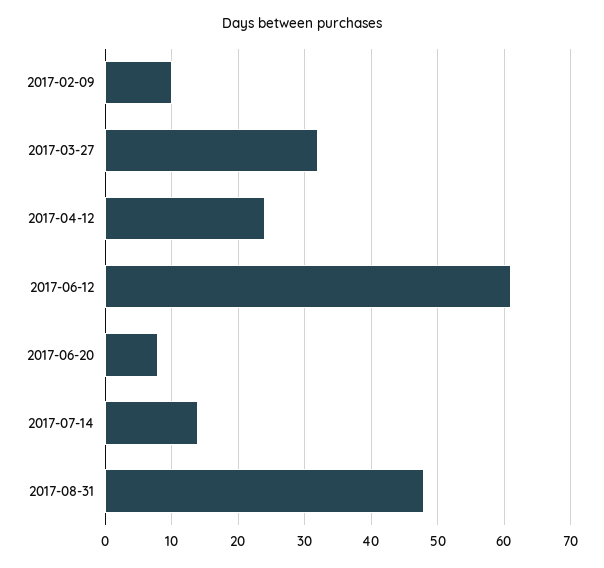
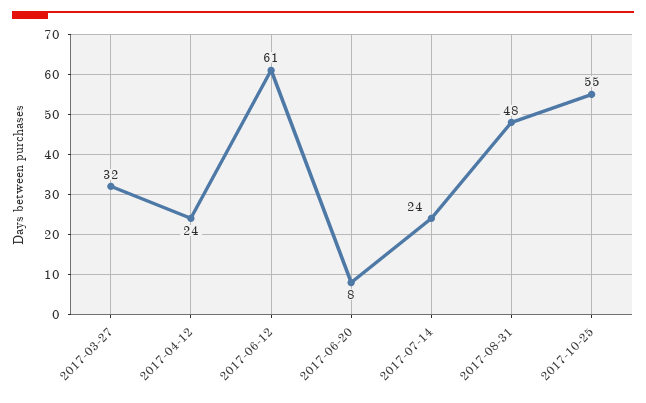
2017-02-09: 10 -> none
2017-07-14: 14 -> 24
2017-10-25: none -> 55

